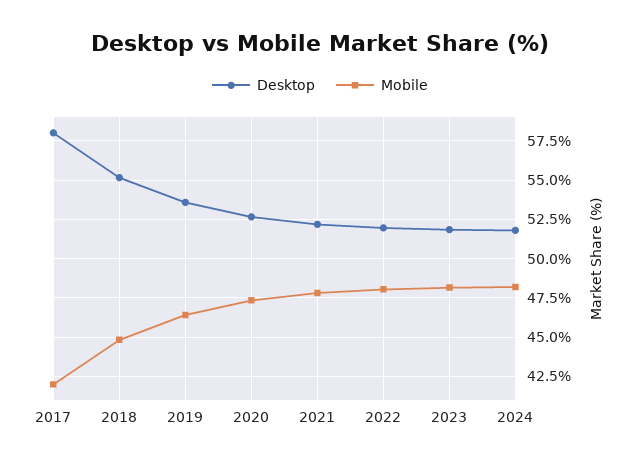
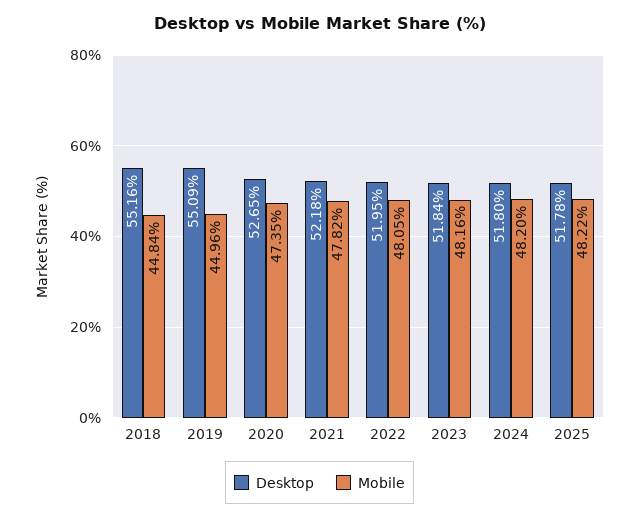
Desktop, 2017: 58 -> none
Mobile, 2017: 42 -> none
Desktop, 2019: 53.5 -> 55.09
Mobile, 2019: 46.5 -> 44.96
Desktop, 2025: none -> 51.78
Mobile, 2025: none -> 48.22

